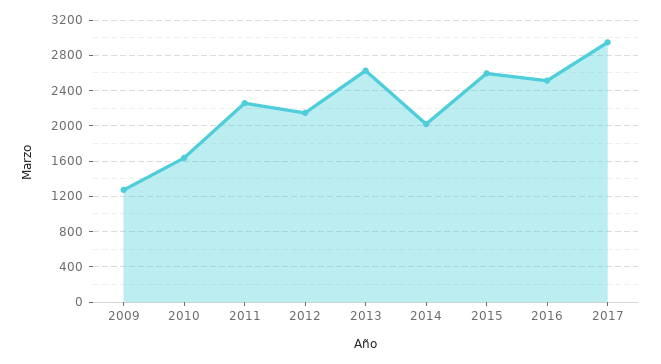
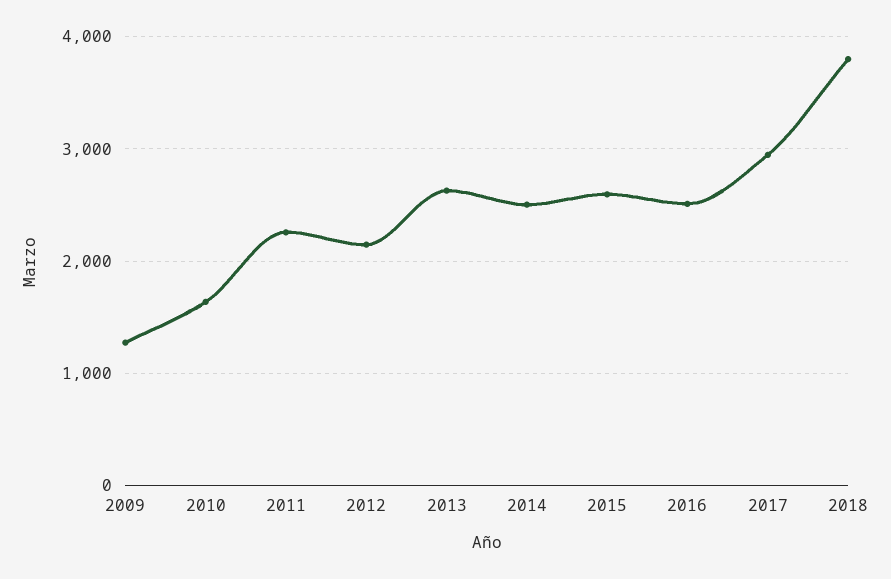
2014: 2000 -> 2500
2018: none -> 3800

